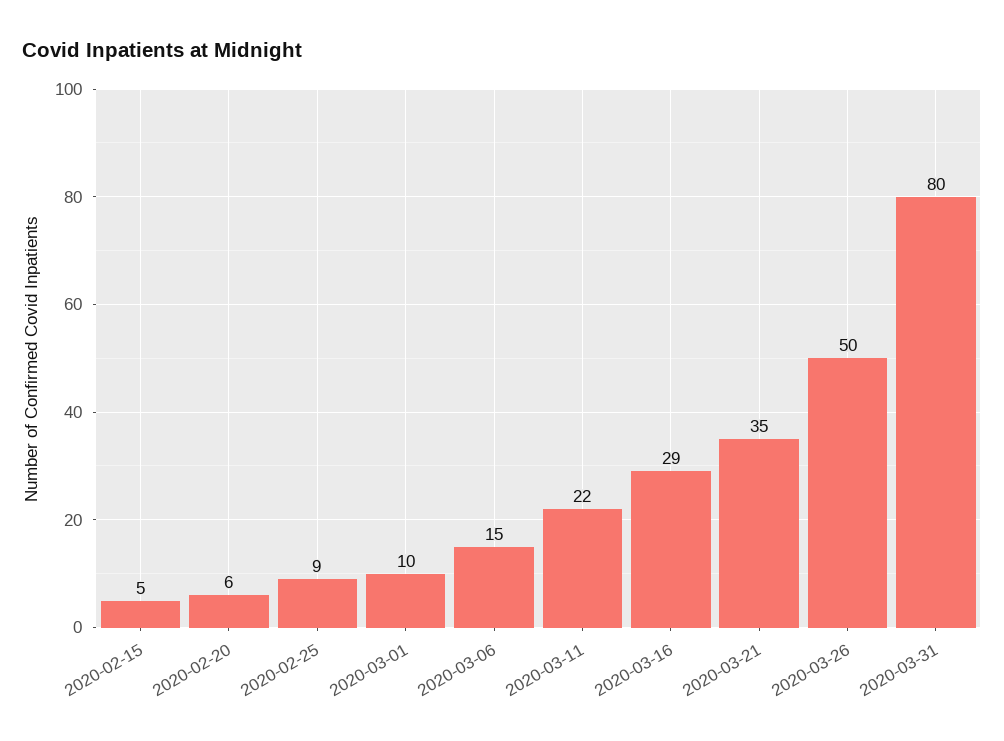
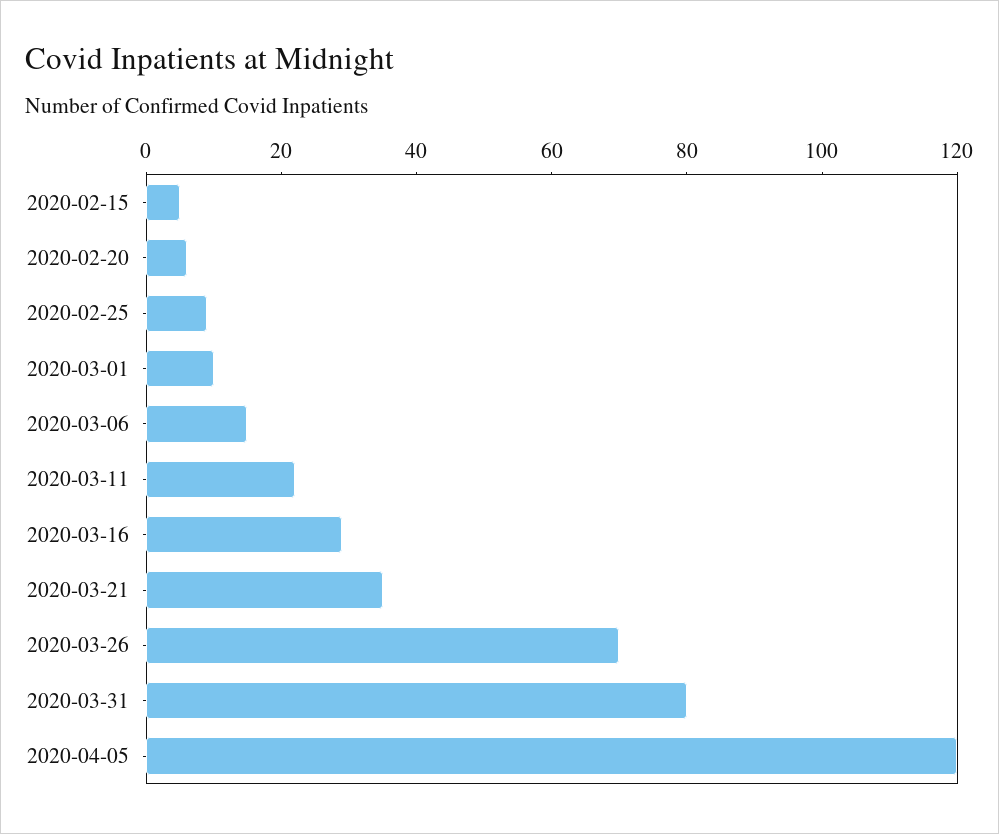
2020-03-26: 50 -> 70
2020-04-05: none -> 120

